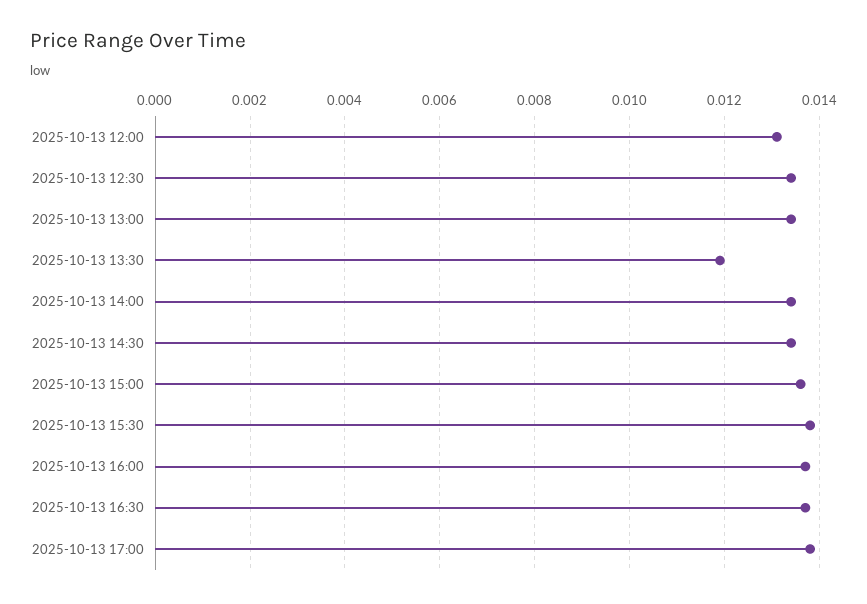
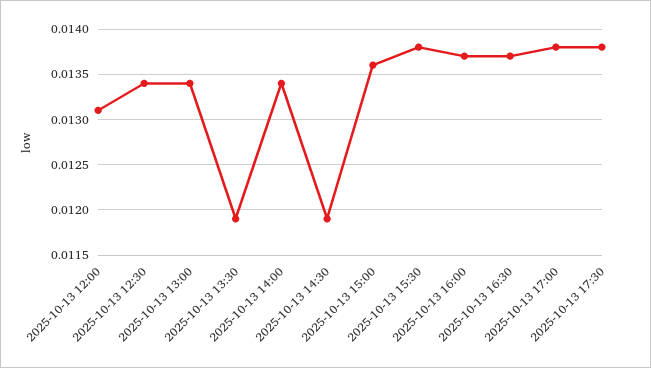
2025-10-13 14:30: 0.0135 -> 0.0119
2025-10-13 17:30: none -> 0.0138

